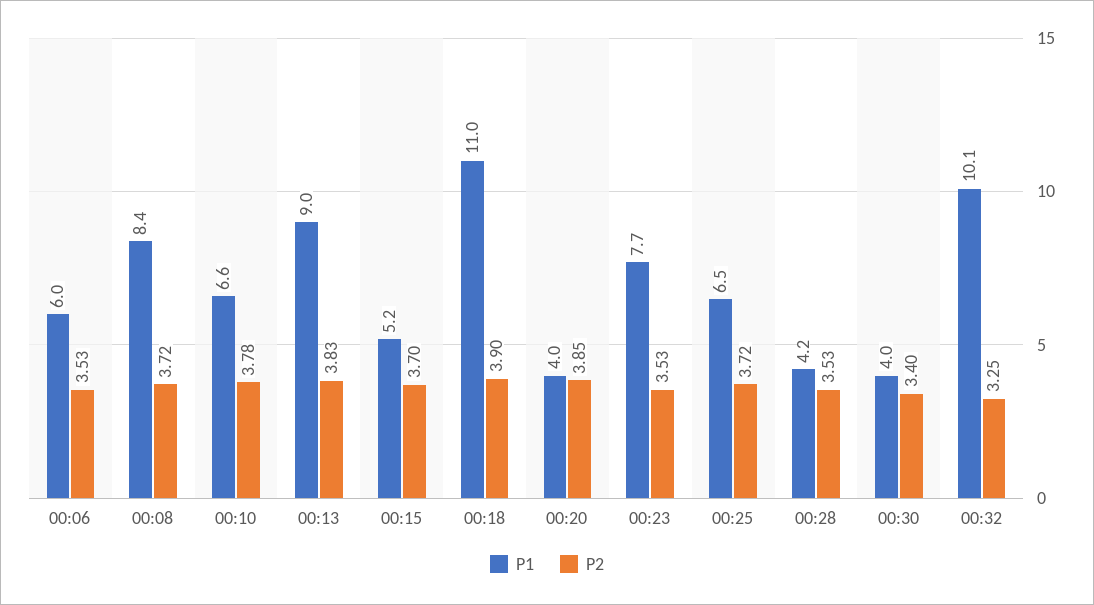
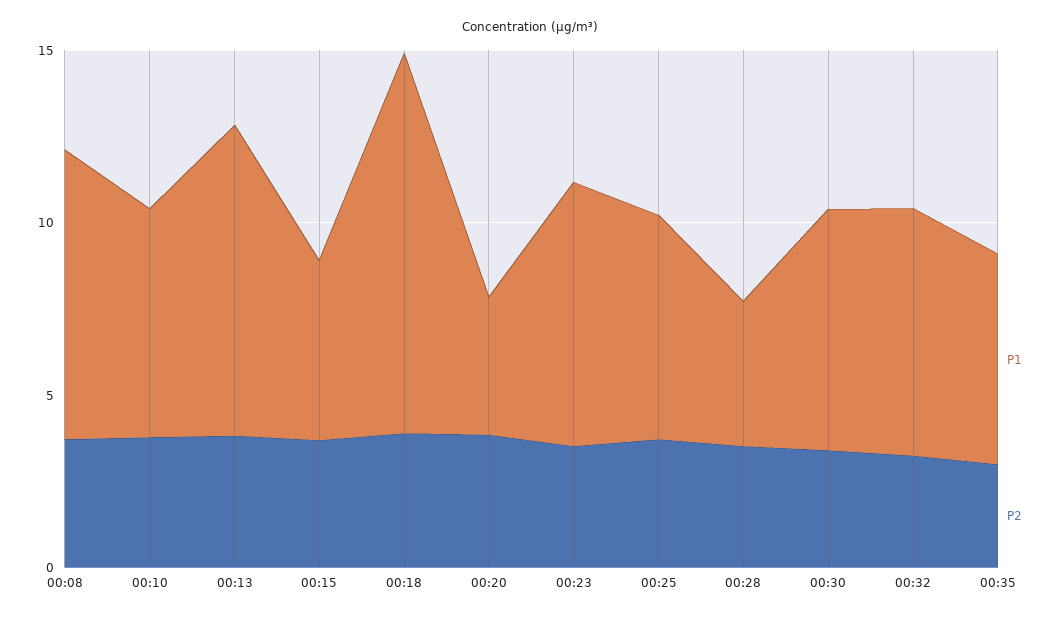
P1, 00:06: 6 -> none
P2, 00:06: 3.53 -> none
P1, 00:30: 4 -> 7
P1, 00:32: 10.1 -> 7
P1, 00:35: none -> 6
P2, 00:35: none -> 3

